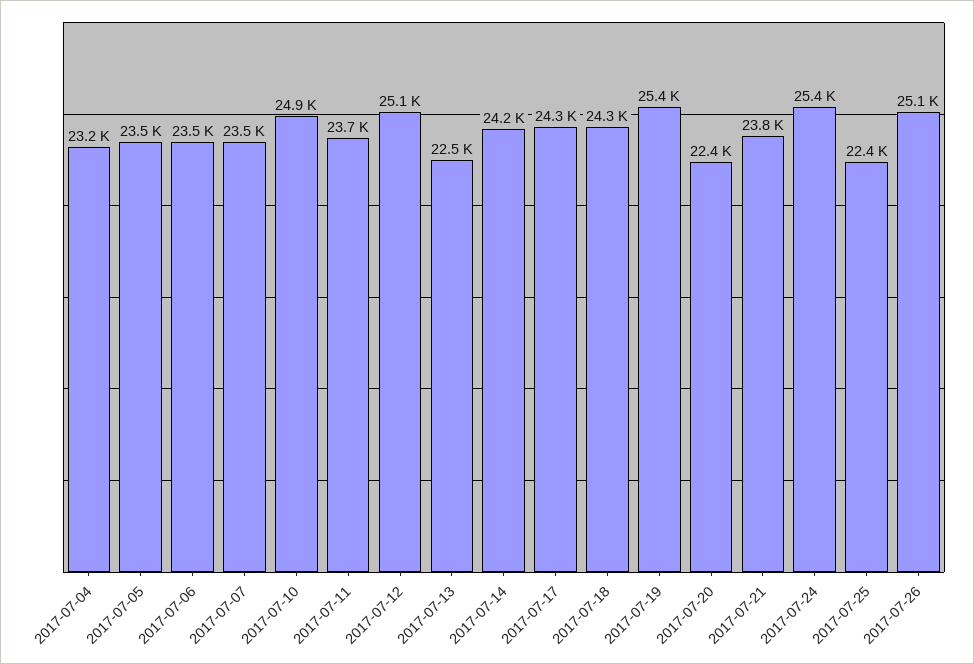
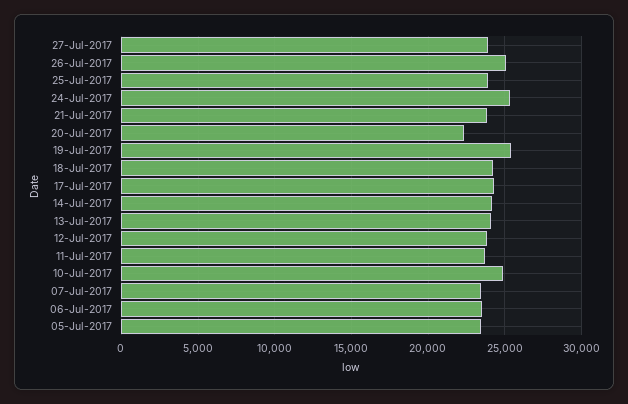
2017-07-04: 23200 -> none
2017-07-12: 25100 -> 24000
2017-07-13: 22500 -> 24000
2017-07-25: 22400 -> 24000
27-Jul-2017: none -> 24000

